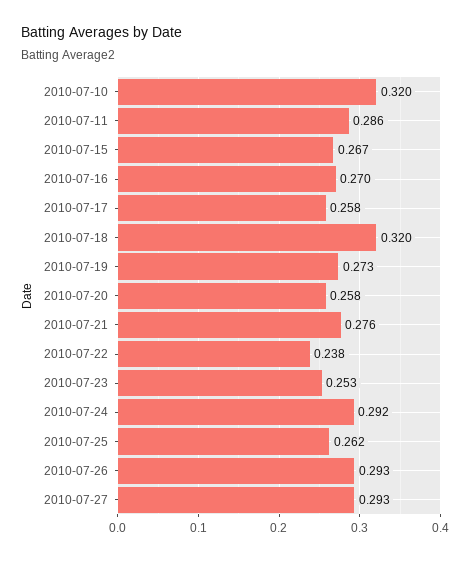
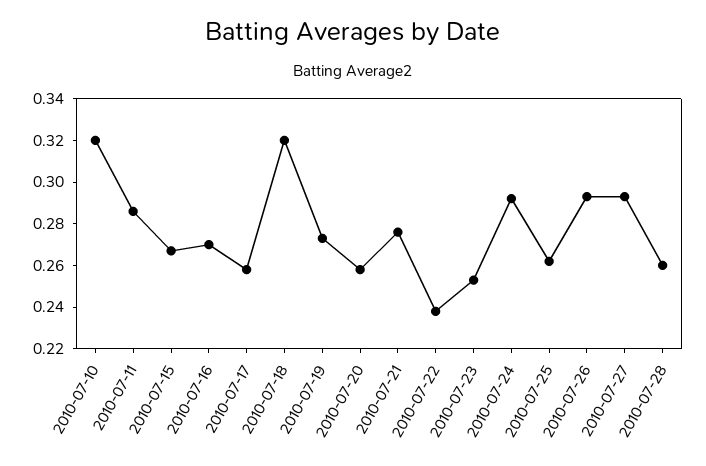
2010-07-28: none -> 0.26

